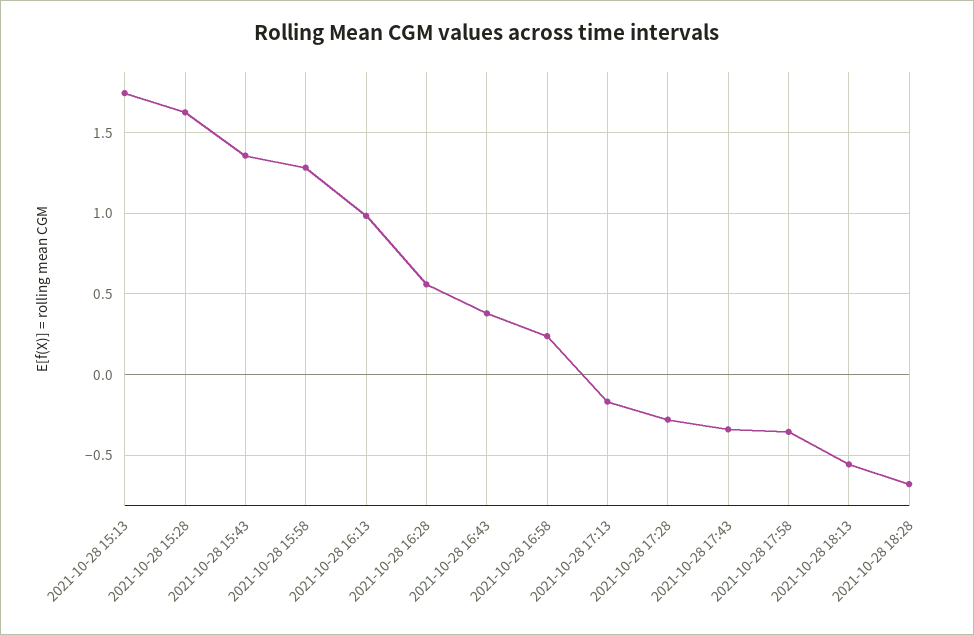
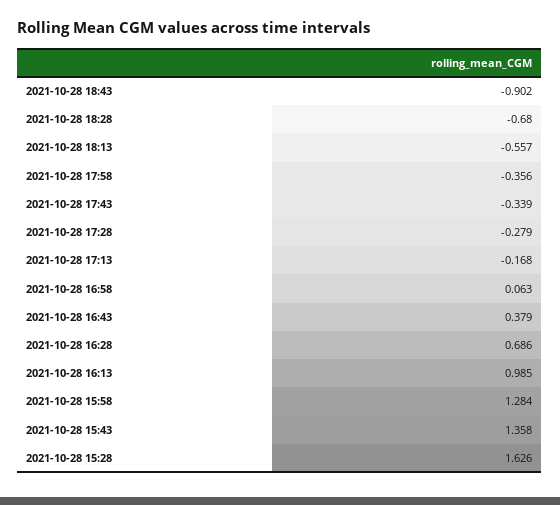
2021-10-28 15:13: 1.75 -> none
2021-10-28 16:28: 0.55 -> 0.686
2021-10-28 16:58: 0.25 -> 0.063
2021-10-28 18:43: none -> -0.902

